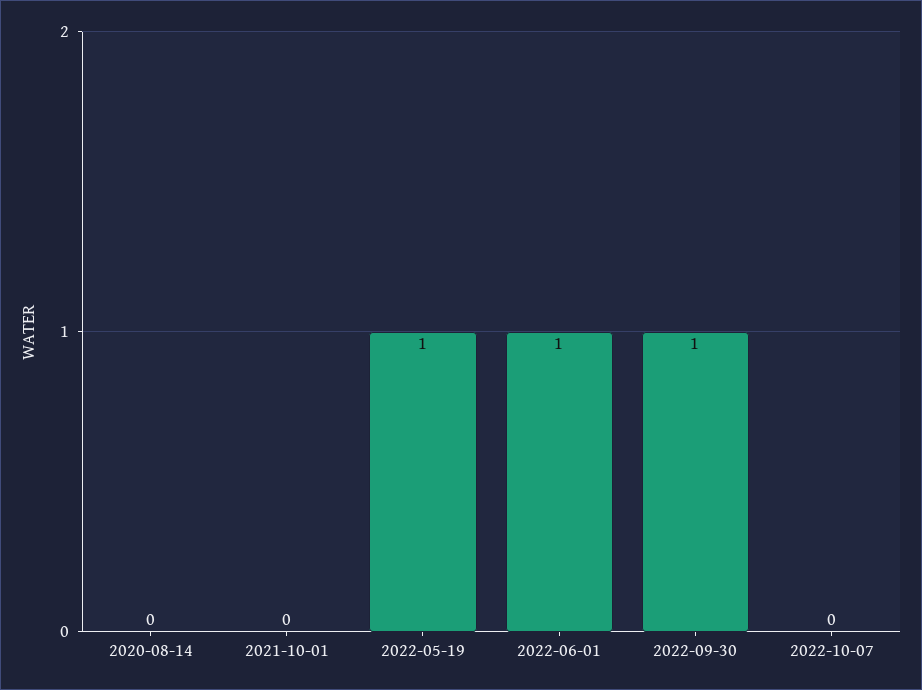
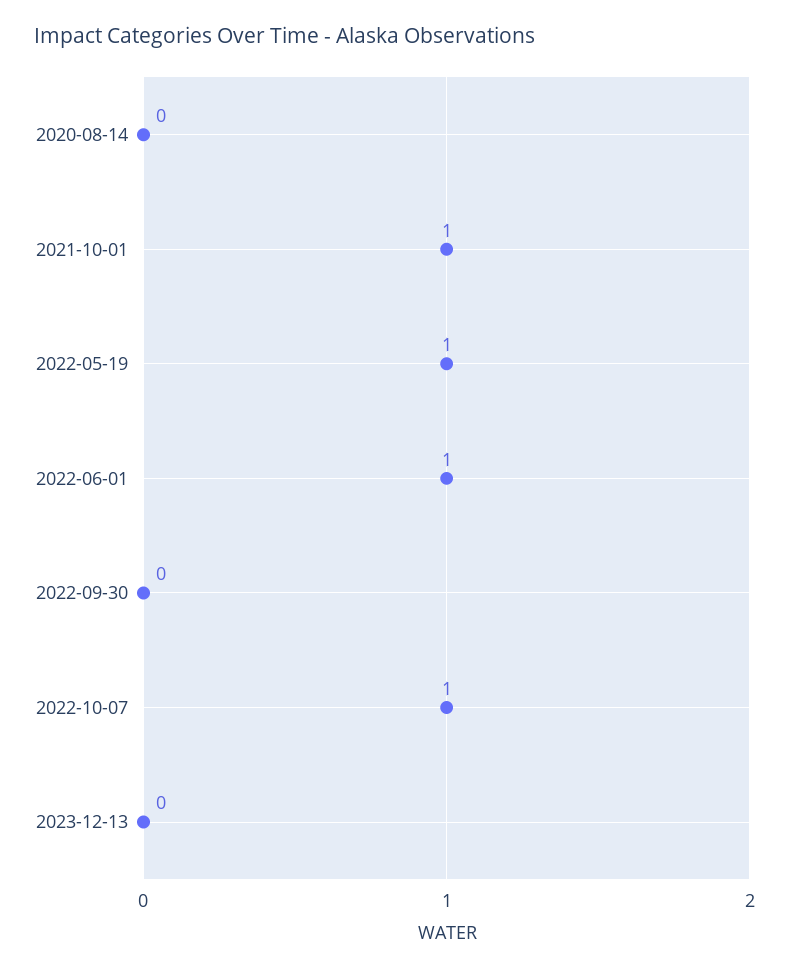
2021-10-01: 0 -> 1
2022-09-30: 1 -> 0
2022-10-07: 0 -> 1
2023-12-13: none -> 0

